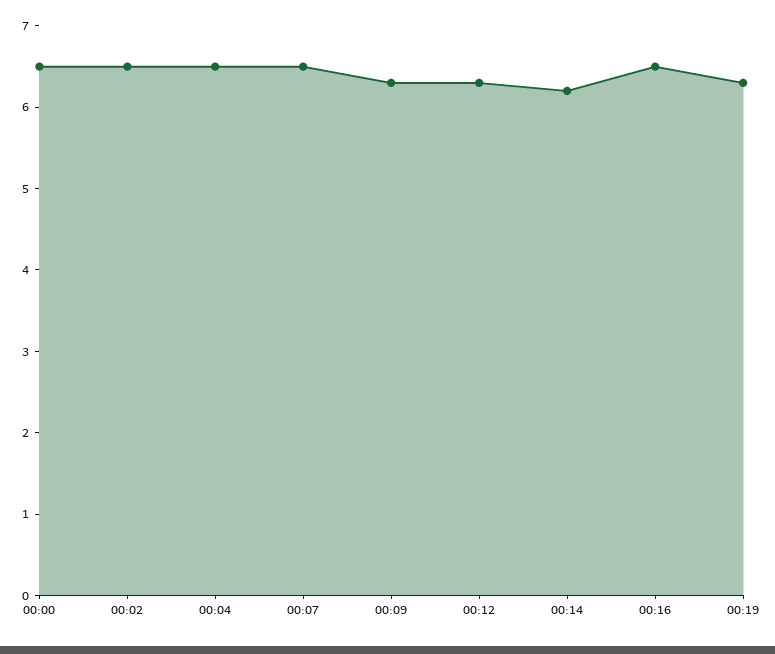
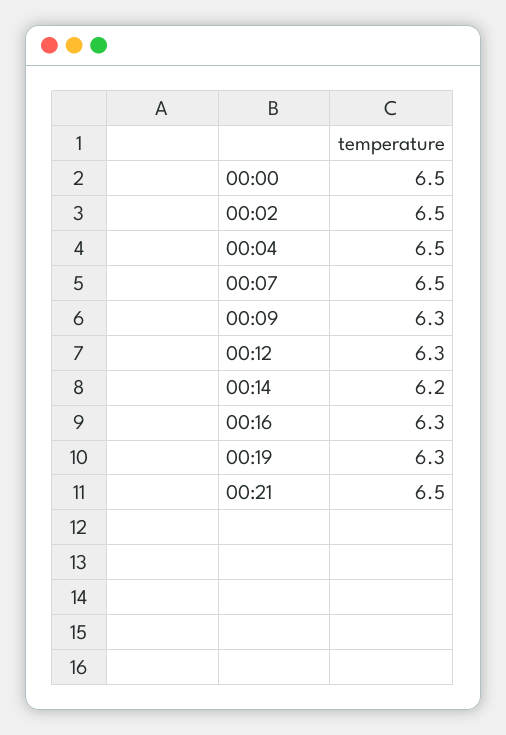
00:16: 6.5 -> 6.3
00:21: none -> 6.5

